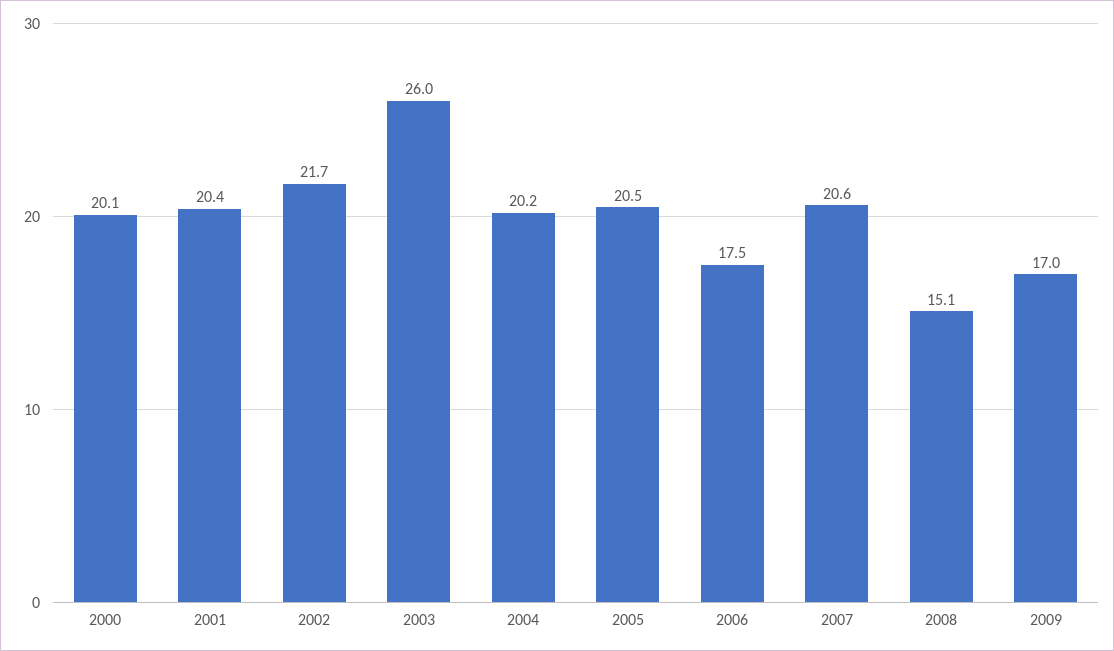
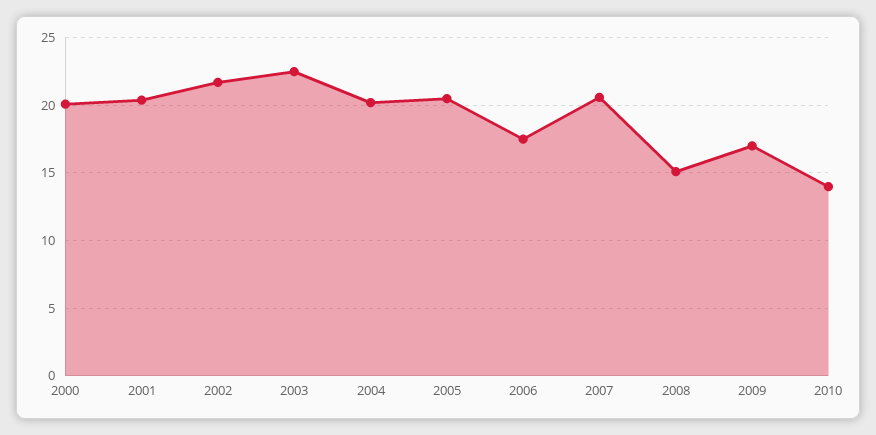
2003: 26 -> 22.5
2010: none -> 14

